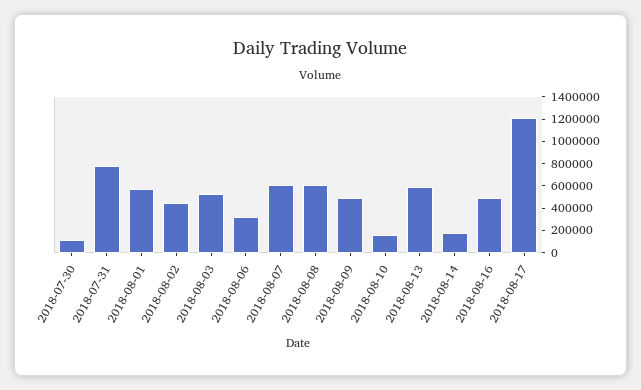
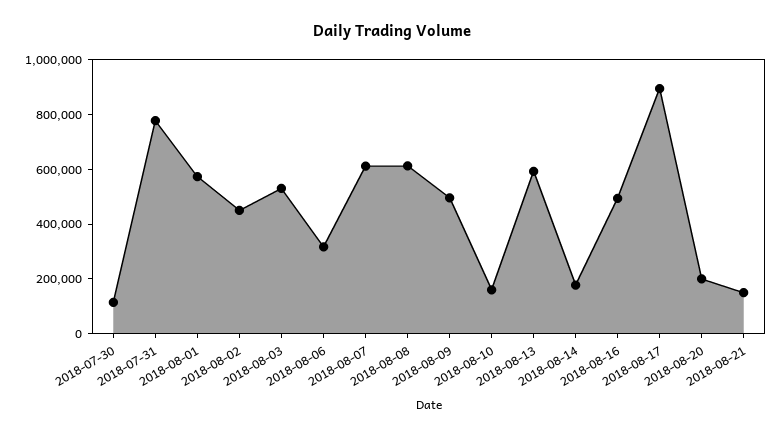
2018-08-17: 1200000 -> 900000
2018-08-20: none -> 200000
2018-08-21: none -> 150000

